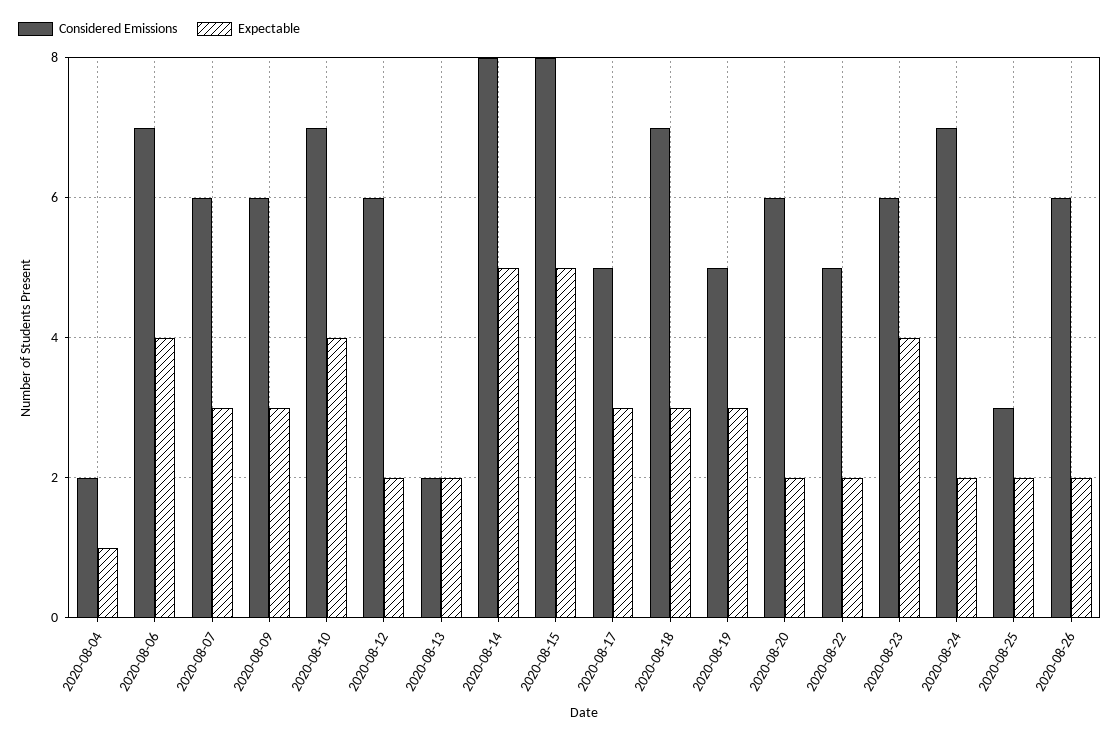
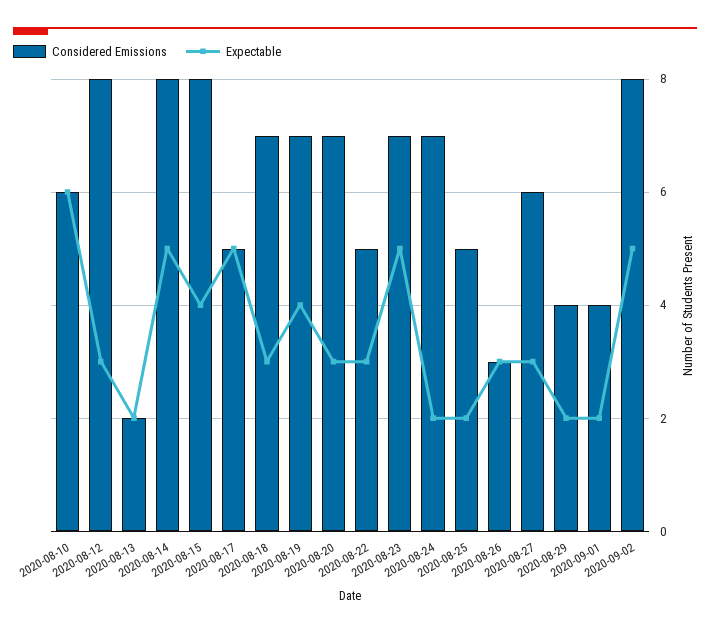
Considered Emissions, 2020-08-04: 2 -> none
Expectable, 2020-08-04: 1 -> none
Considered Emissions, 2020-08-06: 7 -> none
Expectable, 2020-08-06: 4 -> none
Considered Emissions, 2020-08-07: 6 -> none
Expectable, 2020-08-07: 3 -> none
Considered Emissions, 2020-08-09: 6 -> none
Expectable, 2020-08-09: 3 -> none
Considered Emissions, 2020-08-10: 7 -> 6
Expectable, 2020-08-10: 4 -> 6
Considered Emissions, 2020-08-12: 6 -> 8
Expectable, 2020-08-12: 2 -> 3
Expectable, 2020-08-15: 5 -> 4
Expectable, 2020-08-17: 3 -> 5
Considered Emissions, 2020-08-19: 5 -> 7
Expectable, 2020-08-19: 3 -> 4
Considered Emissions, 2020-08-20: 6 -> 7
Expectable, 2020-08-20: 2 -> 3
Expectable, 2020-08-22: 2 -> 3
Considered Emissions, 2020-08-23: 6 -> 7
Expectable, 2020-08-23: 4 -> 5
Considered Emissions, 2020-08-25: 3 -> 5
Considered Emissions, 2020-08-26: 6 -> 3
Expectable, 2020-08-26: 2 -> 3
Considered Emissions, 2020-08-27: none -> 6
Expectable, 2020-08-27: none -> 3
Considered Emissions, 2020-08-29: none -> 4
Expectable, 2020-08-29: none -> 2
Considered Emissions, 2020-09-01: none -> 4
Expectable, 2020-09-01: none -> 2
Considered Emissions, 2020-09-02: none -> 8
Expectable, 2020-09-02: none -> 5

